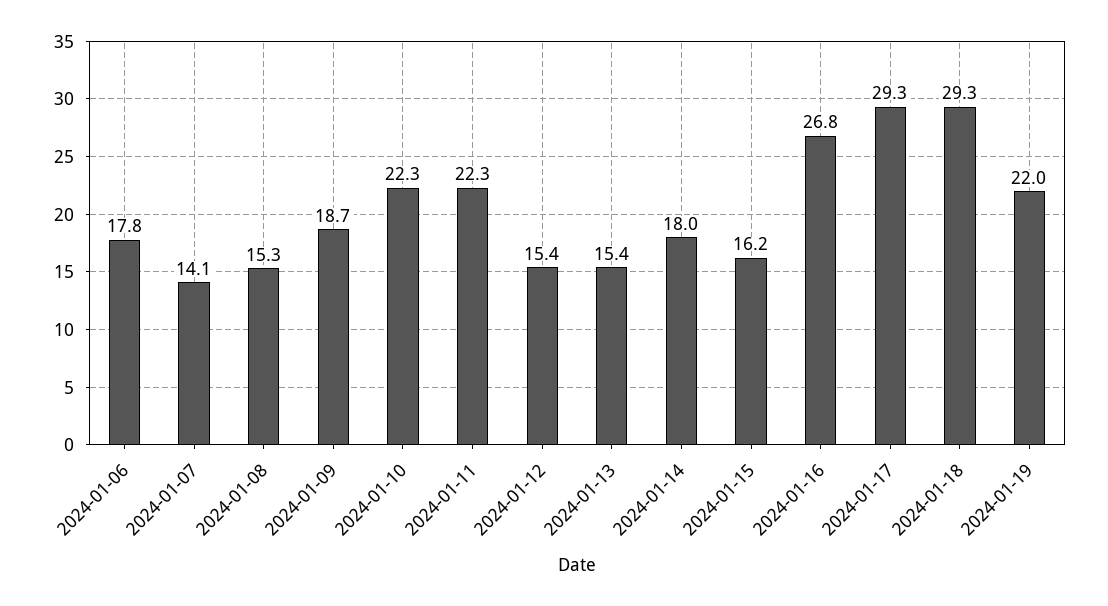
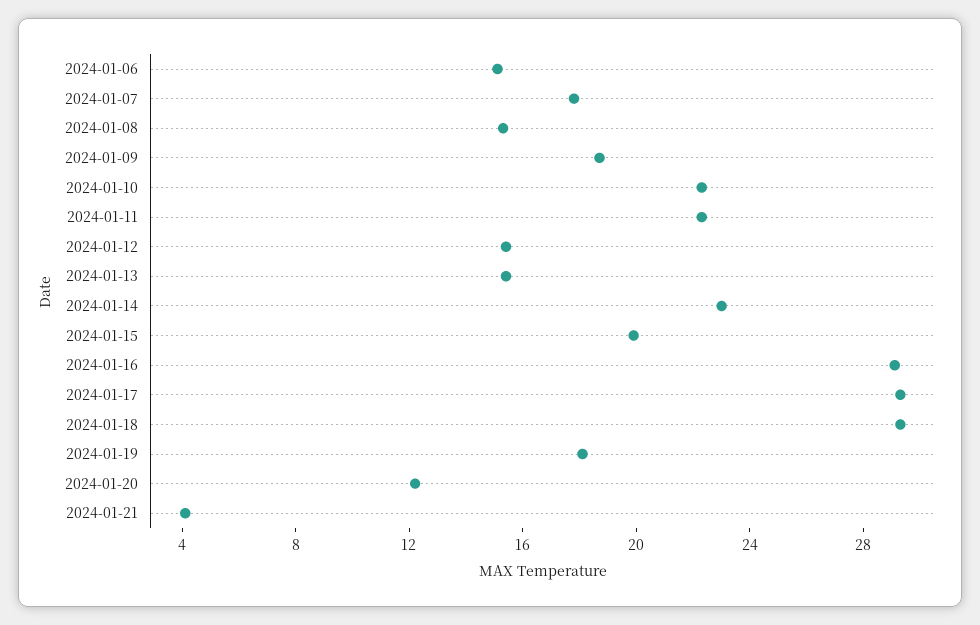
2024-01-06: 17.8 -> 15
2024-01-07: 14.1 -> 18
2024-01-14: 18 -> 23
2024-01-15: 16.2 -> 20
2024-01-16: 26.8 -> 29
2024-01-19: 22 -> 18
2024-01-20: none -> 12
2024-01-21: none -> 4

